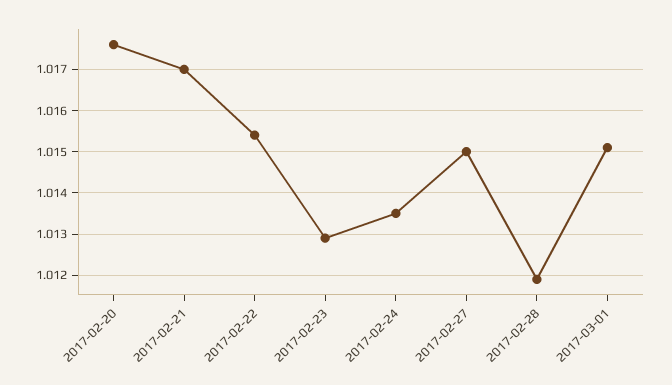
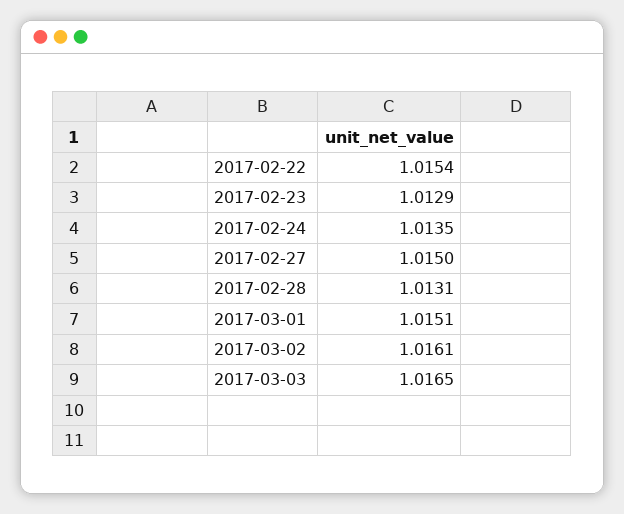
2017-02-20: 1.0175 -> none
2017-02-21: 1.017 -> none
2017-02-28: 1.012 -> 1.0131
2017-03-02: none -> 1.0161
2017-03-03: none -> 1.0165

